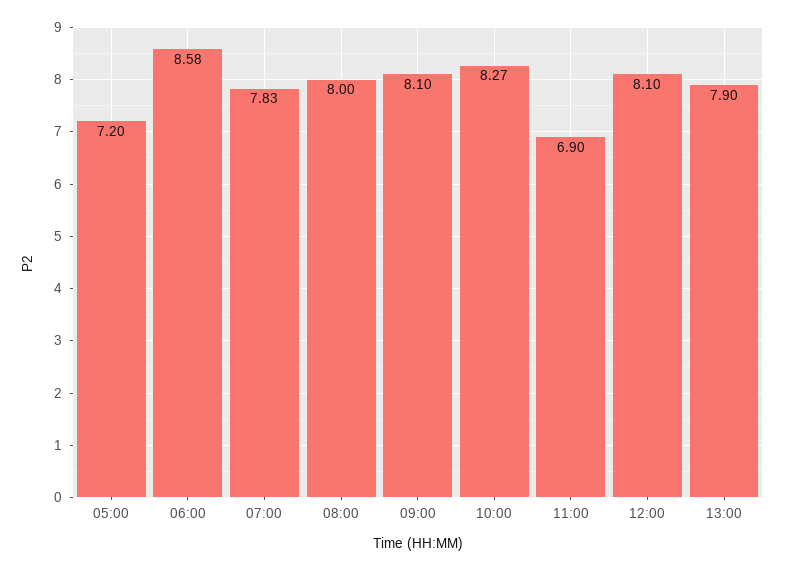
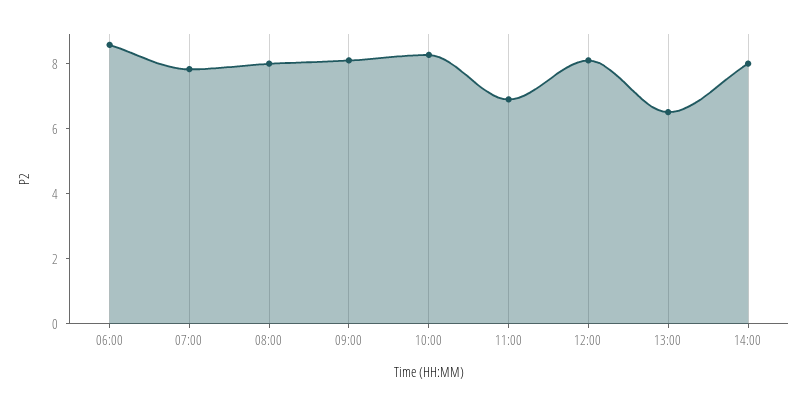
05:00: 7.2 -> none
13:00: 7.9 -> 6.5
14:00: none -> 8

